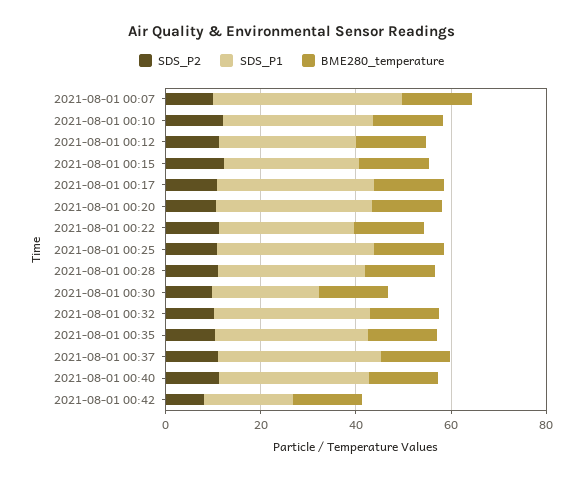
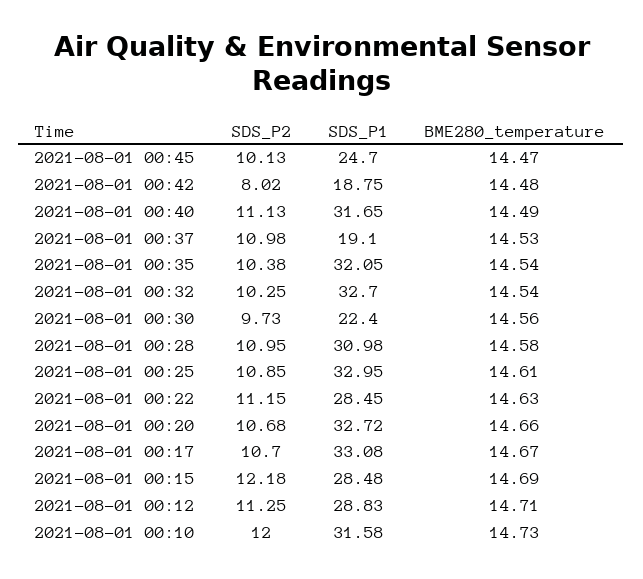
SDS_P2, 2021-08-01 00:07: 10 -> none
SDS_P1, 2021-08-01 00:07: 40 -> none
BME280_temperature, 2021-08-01 00:07: 15 -> none
SDS_P1, 2021-08-01 00:37: 35 -> 19.1
SDS_P2, 2021-08-01 00:45: none -> 10.13
SDS_P1, 2021-08-01 00:45: none -> 24.7
BME280_temperature, 2021-08-01 00:45: none -> 14.47

